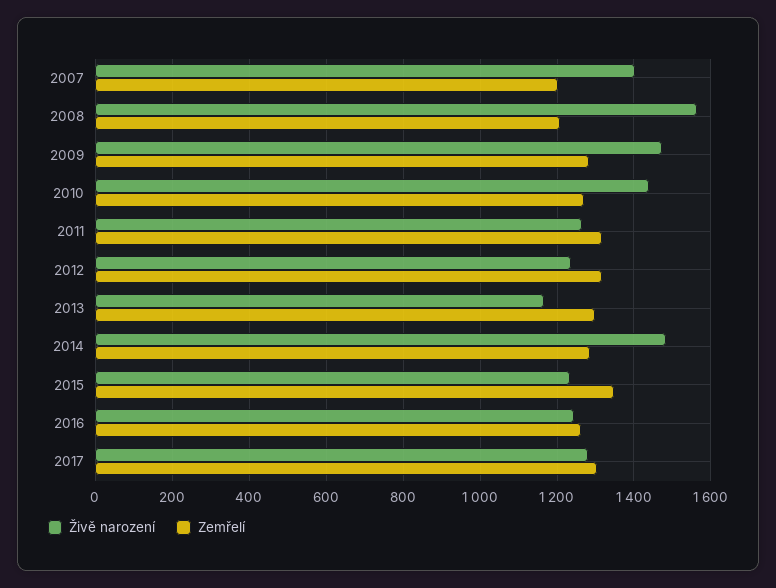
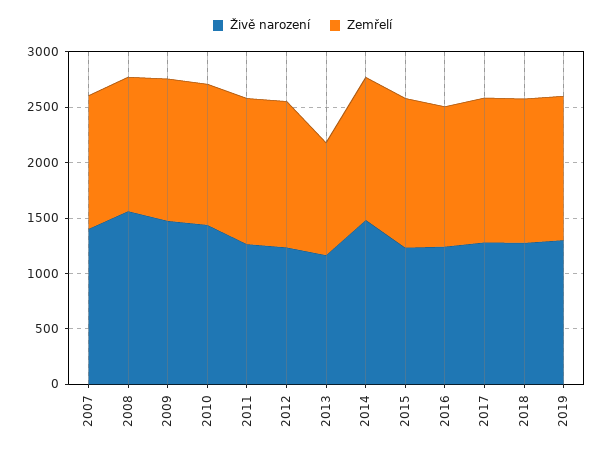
Zemřelí, 2013: 1300 -> 1000
Živě narození, 2018: none -> 1300
Zemřelí, 2018: none -> 1300
Živě narození, 2019: none -> 1300
Zemřelí, 2019: none -> 1300

